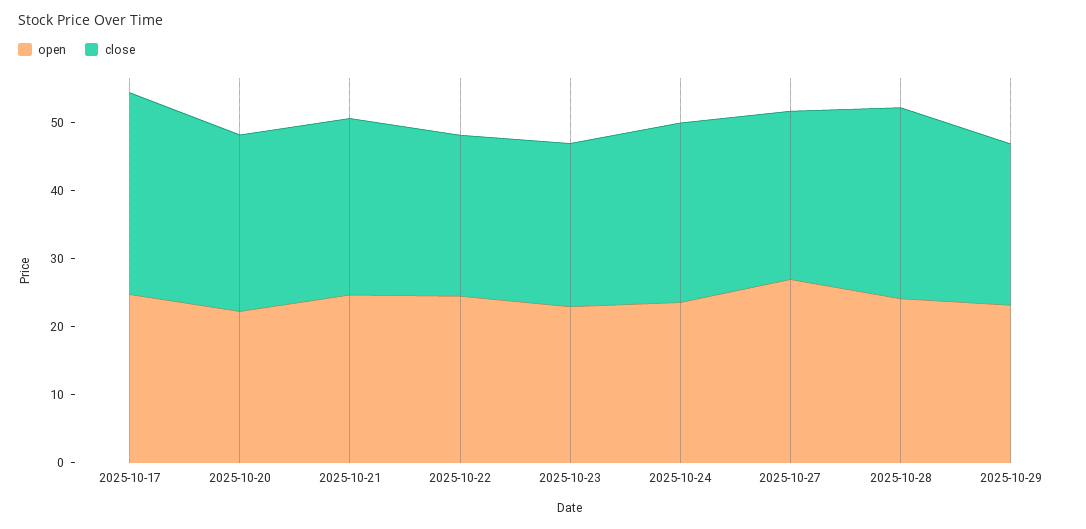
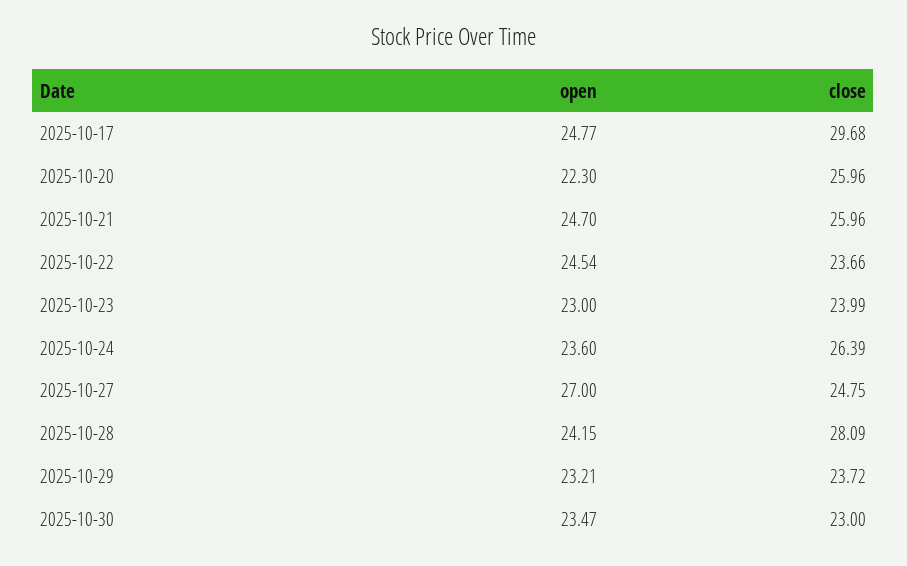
open, 2025-10-30: none -> 23.47
close, 2025-10-30: none -> 23

